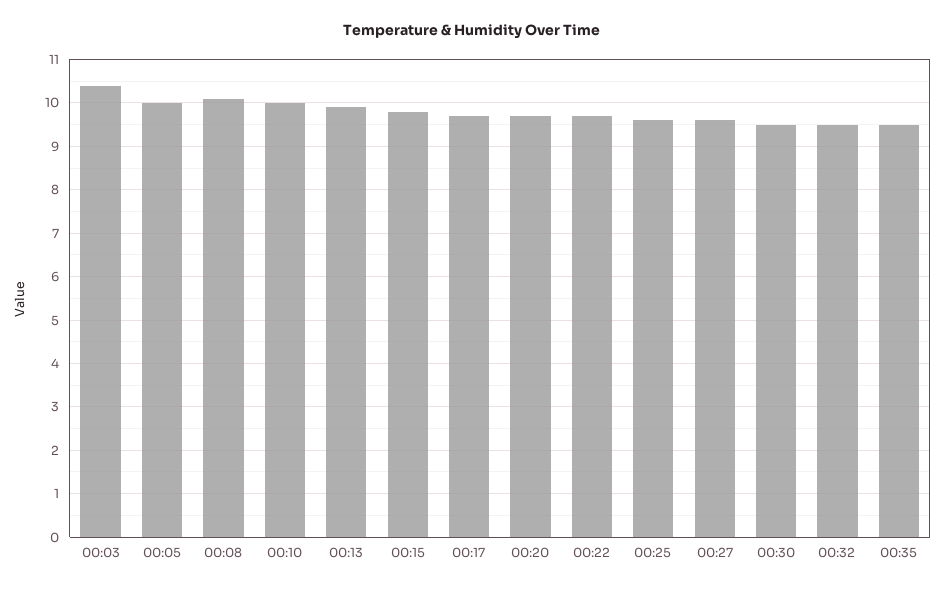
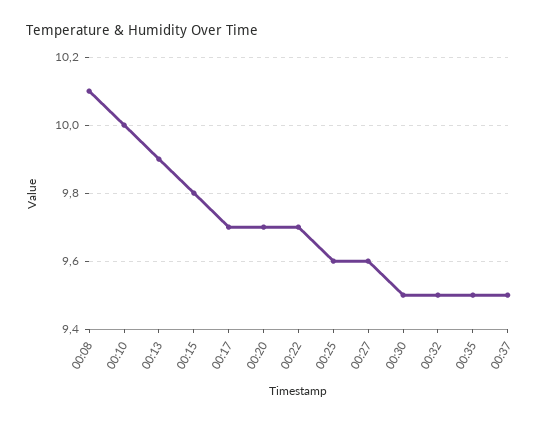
00:03: 10.5 -> none
00:05: 10 -> none
00:37: none -> 9.5

